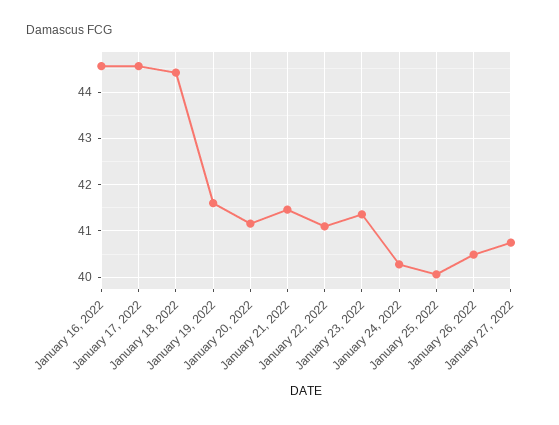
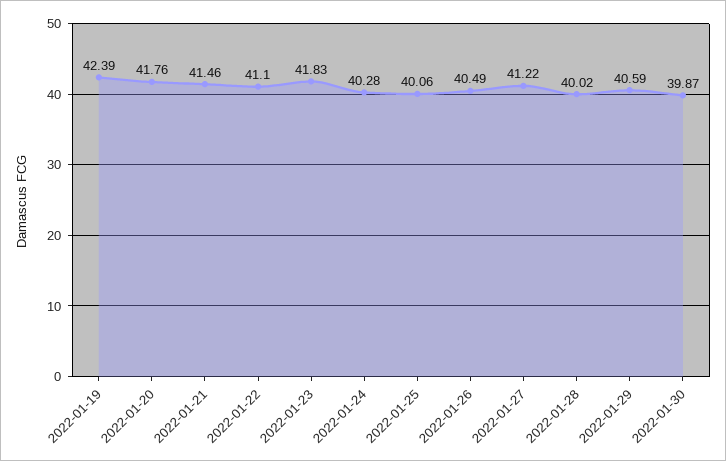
January 16, 2022: 44.6 -> none
January 17, 2022: 44.6 -> none
January 18, 2022: 44.4 -> none
January 19, 2022: 41.6 -> 42.39
January 20, 2022: 41.2 -> 41.76
January 23, 2022: 41.4 -> 41.83
January 27, 2022: 40.8 -> 41.22
2022-01-28: none -> 40.02
2022-01-29: none -> 40.59
2022-01-30: none -> 39.87

